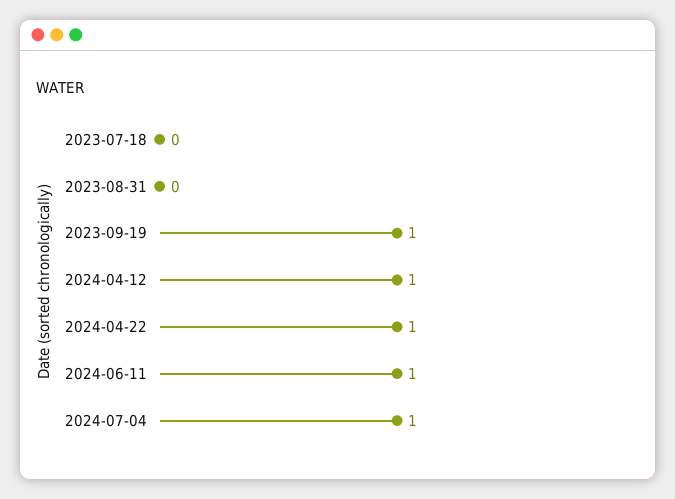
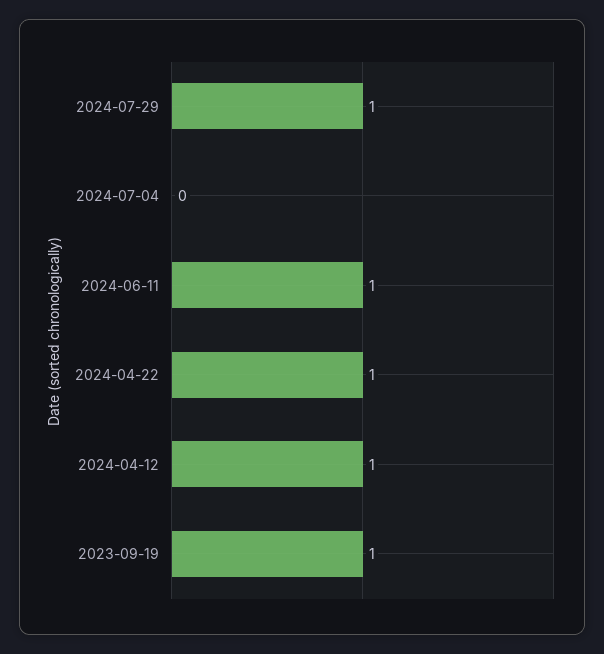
2023-07-18: 0 -> none
2023-08-31: 0 -> none
2024-07-04: 1 -> 0
2024-07-29: none -> 1

